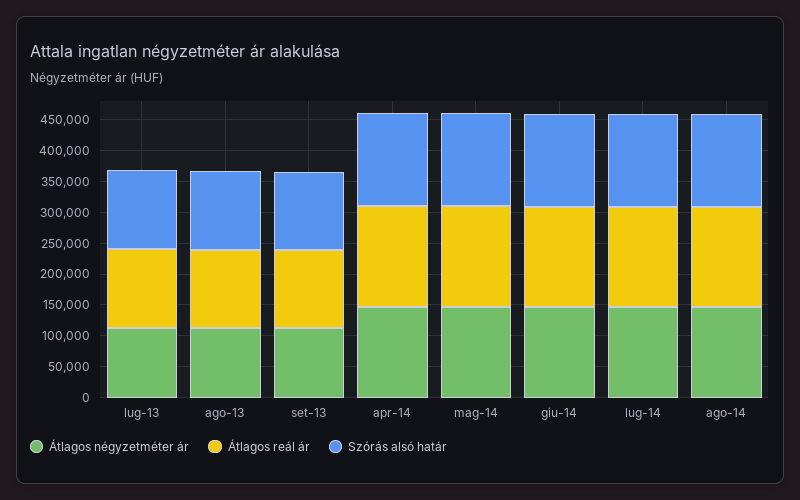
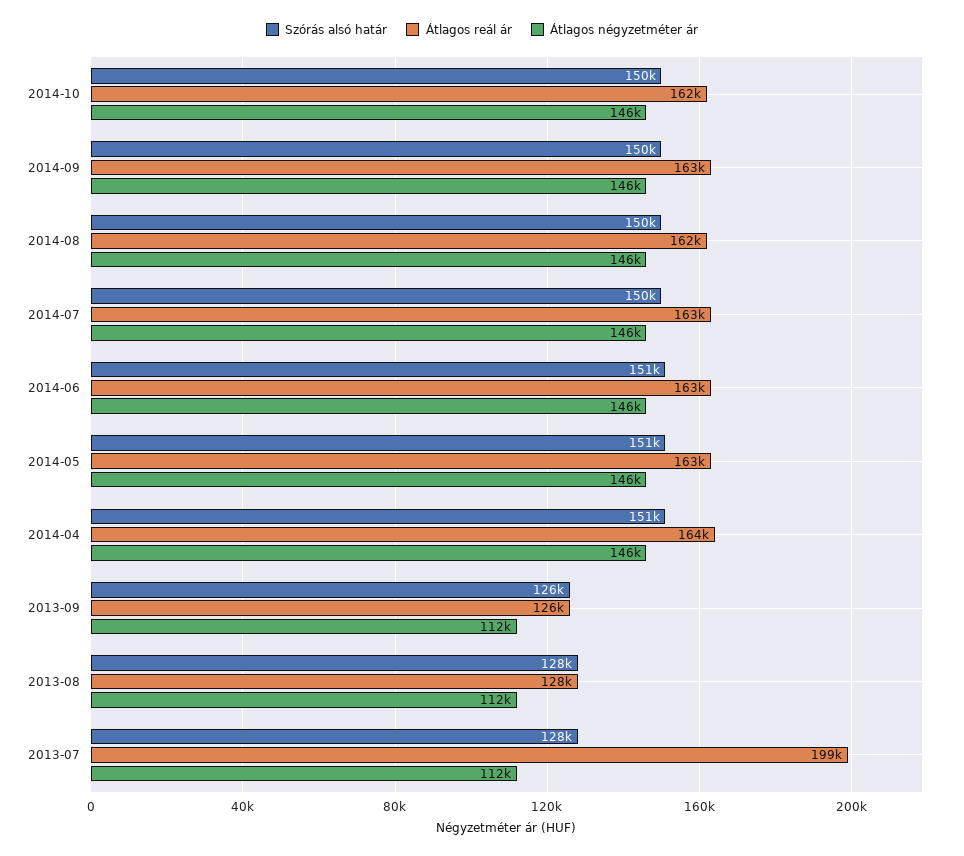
Átlagos reál ár, lug-13: 125000 -> 199000
Szórás alsó határ, 2014-10: none -> 150000
Átlagos reál ár, 2014-10: none -> 162000
Átlagos négyzetméter ár, 2014-10: none -> 146000
Szórás alsó határ, 2014-09: none -> 150000
Átlagos reál ár, 2014-09: none -> 163000
Átlagos négyzetméter ár, 2014-09: none -> 146000

